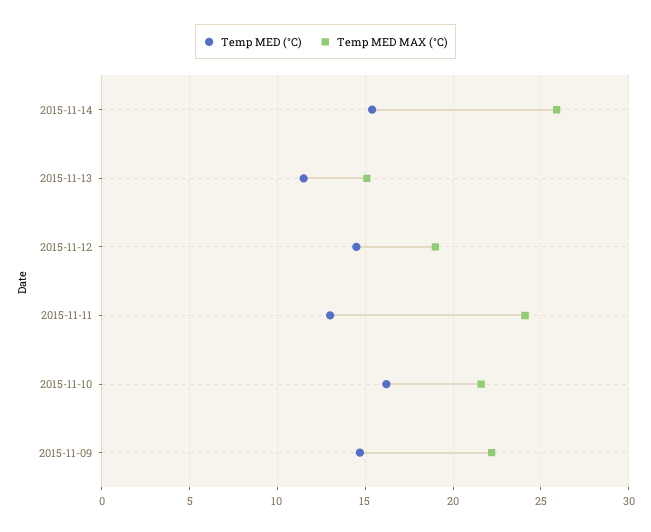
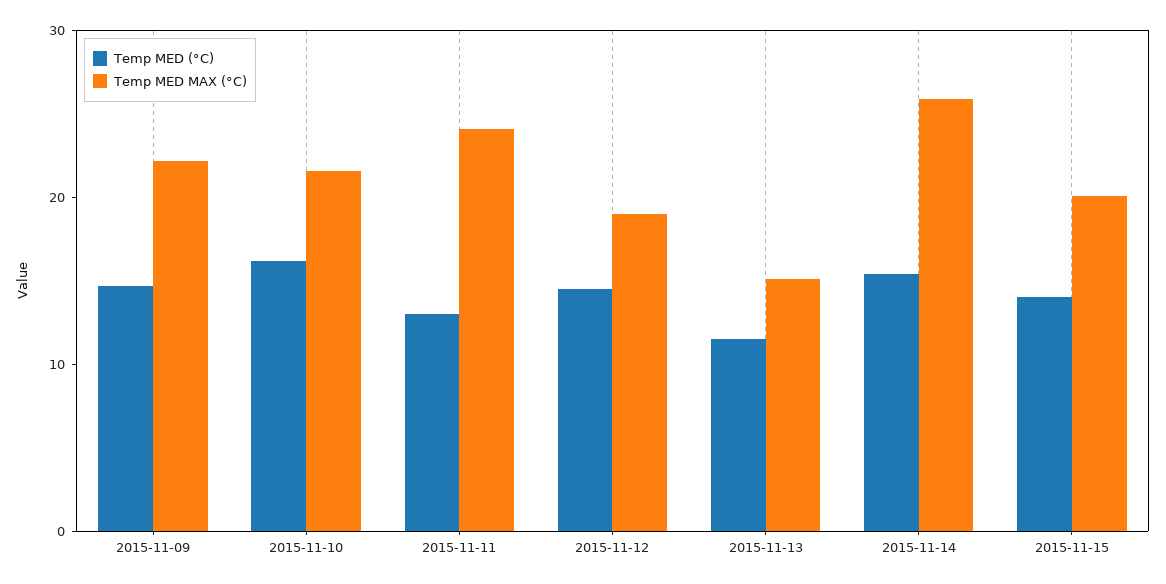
Temp MED (°C), 2015-11-15: none -> 14
Temp MED MAX (°C), 2015-11-15: none -> 20

